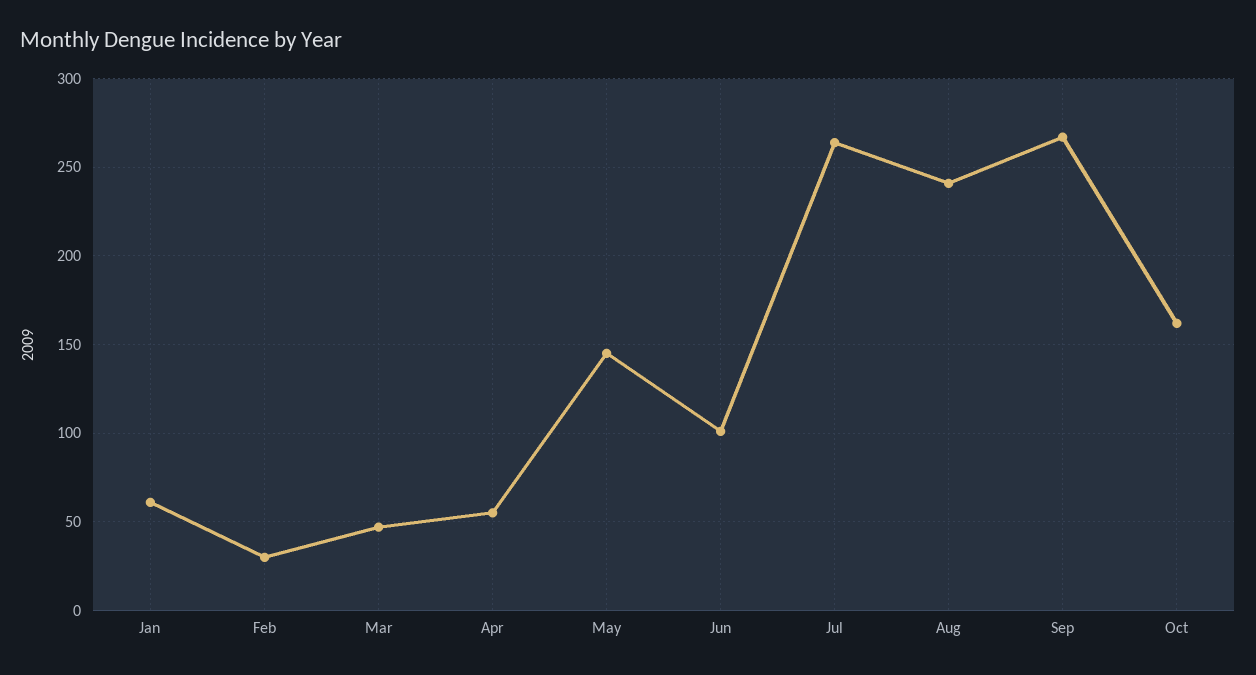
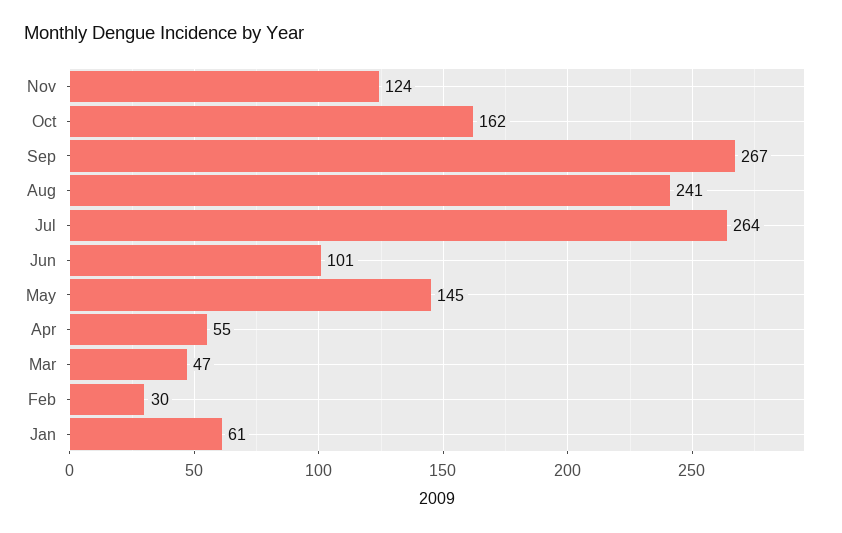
Nov: none -> 124

